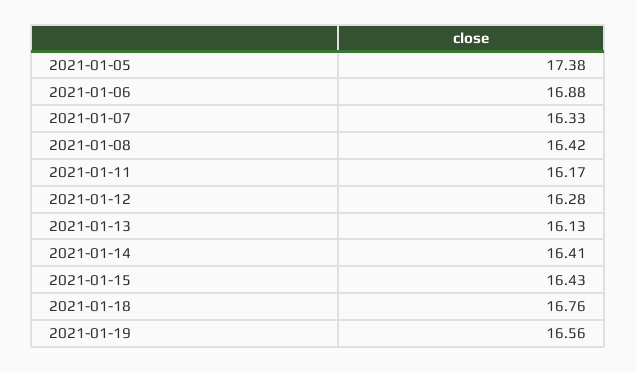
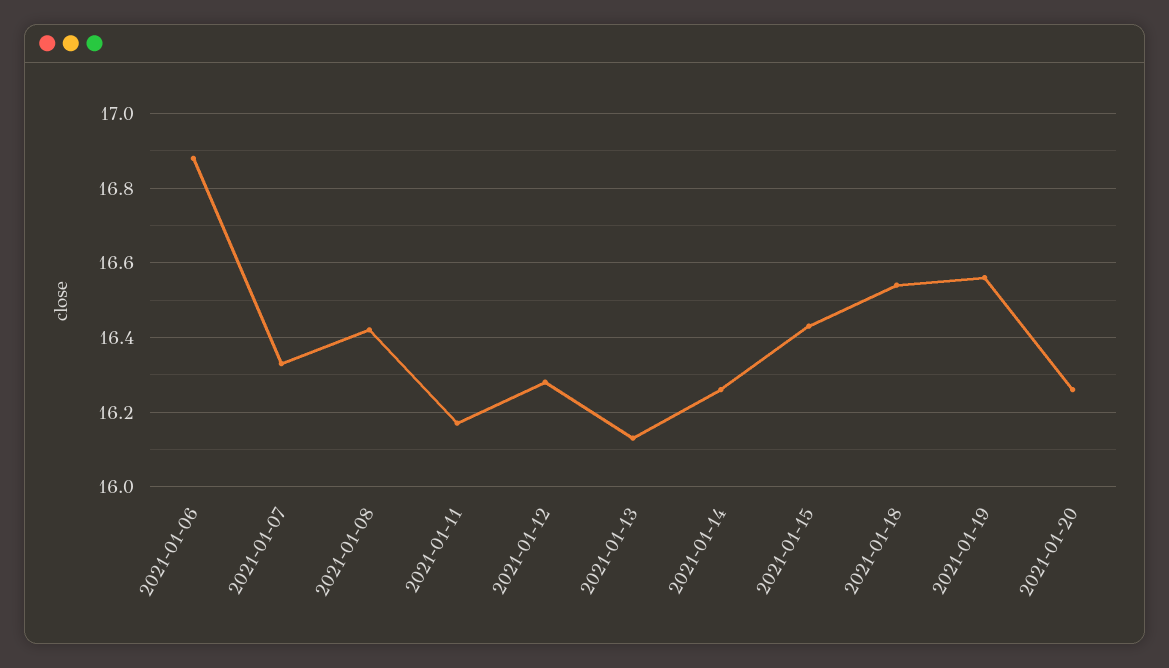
2021-01-05: 17.38 -> none
2021-01-14: 16.41 -> 16.25
2021-01-18: 16.76 -> 16.55
2021-01-20: none -> 16.25

